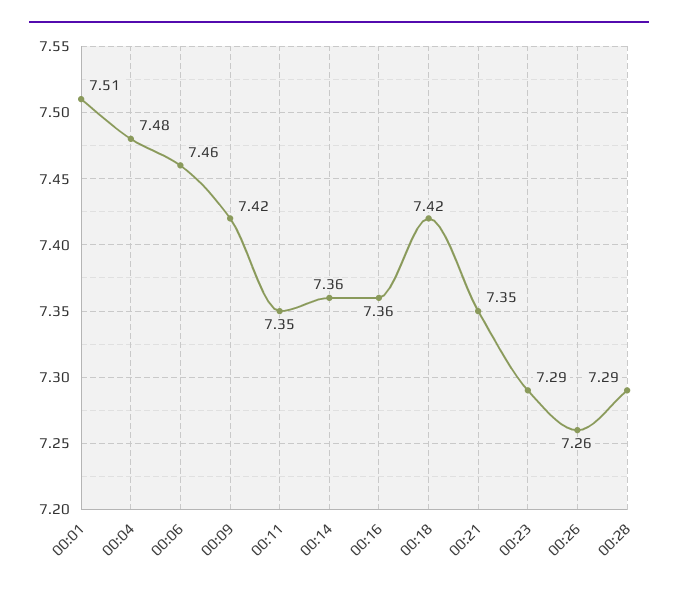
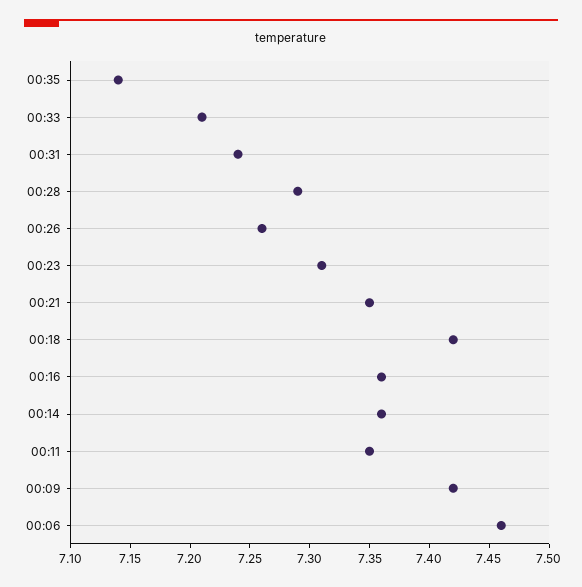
00:01: 7.51 -> none
00:04: 7.48 -> none
00:23: 7.29 -> 7.31
00:35: none -> 7.14
00:33: none -> 7.21
00:31: none -> 7.24

